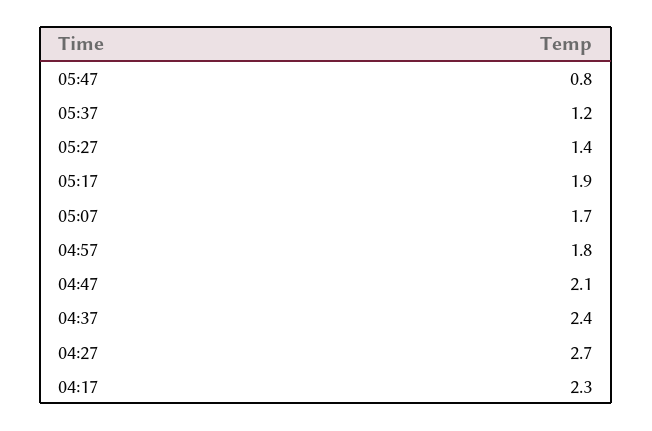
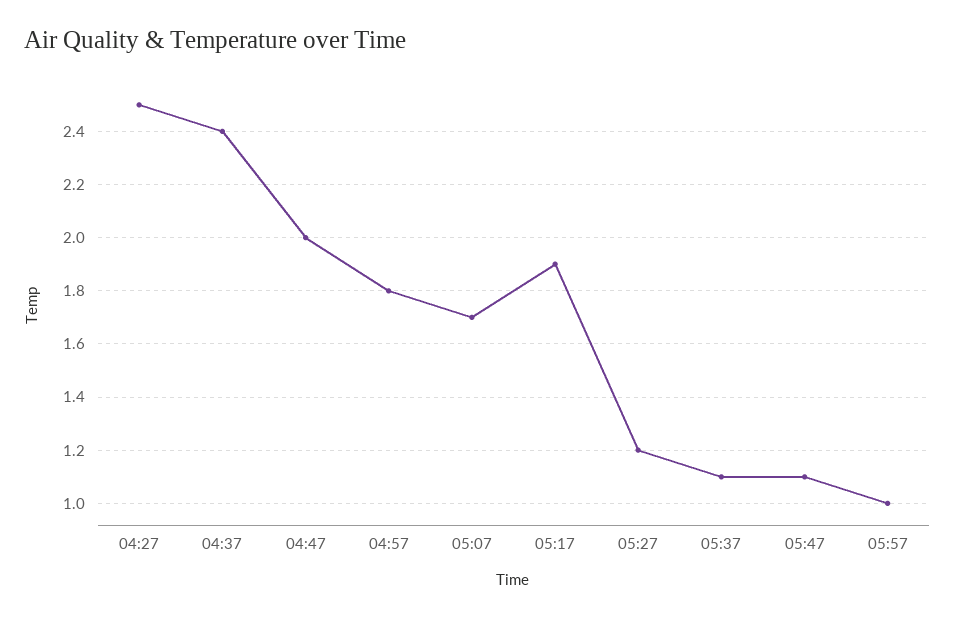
05:47: 0.8 -> 1.1
05:37: 1.2 -> 1.1
05:27: 1.4 -> 1.2
04:47: 2.1 -> 2
04:27: 2.7 -> 2.5
04:17: 2.3 -> none
05:57: none -> 1

